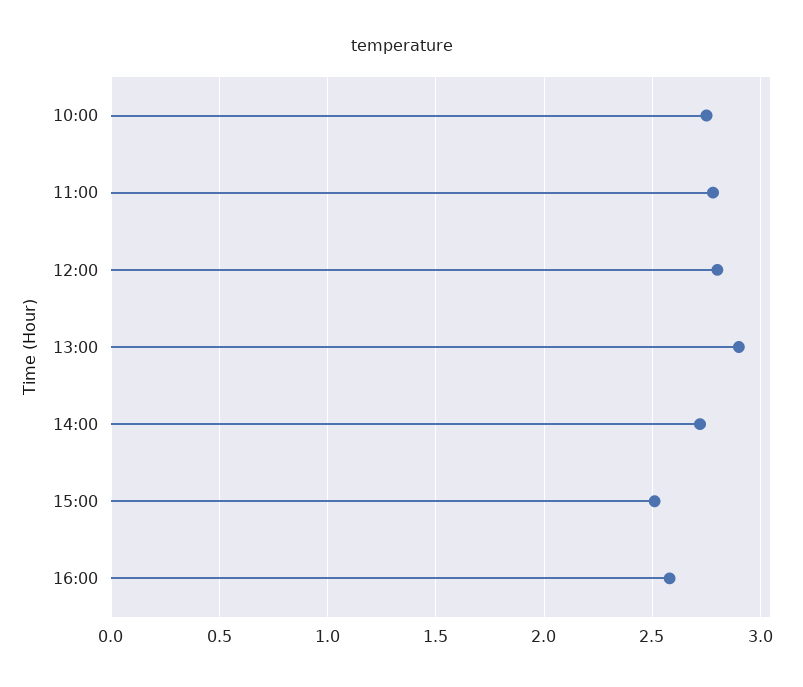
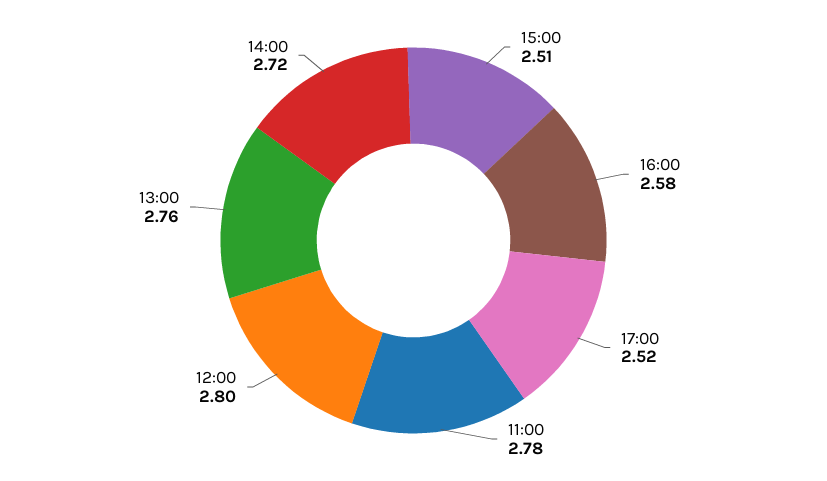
10:00: 2.75 -> none
13:00: 2.9 -> 2.76
17:00: none -> 2.52

